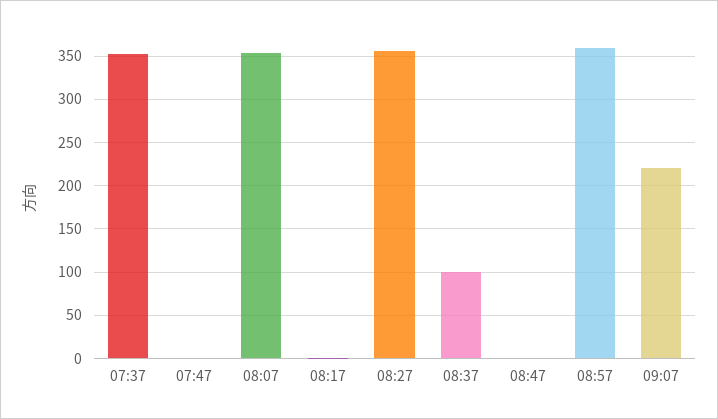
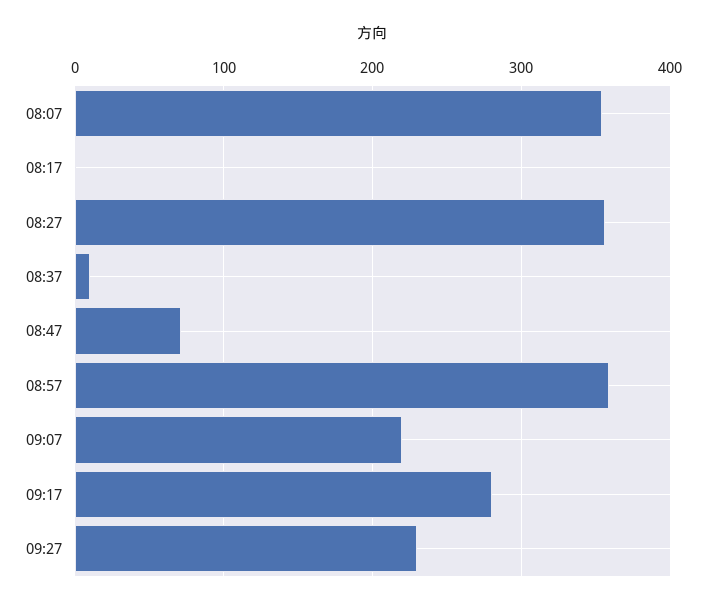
07:37: 350 -> none
07:47: 0 -> none
08:37: 100 -> 10
08:47: 0 -> 70
09:17: none -> 280
09:27: none -> 230

